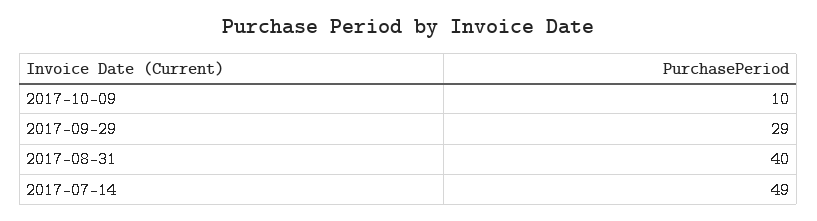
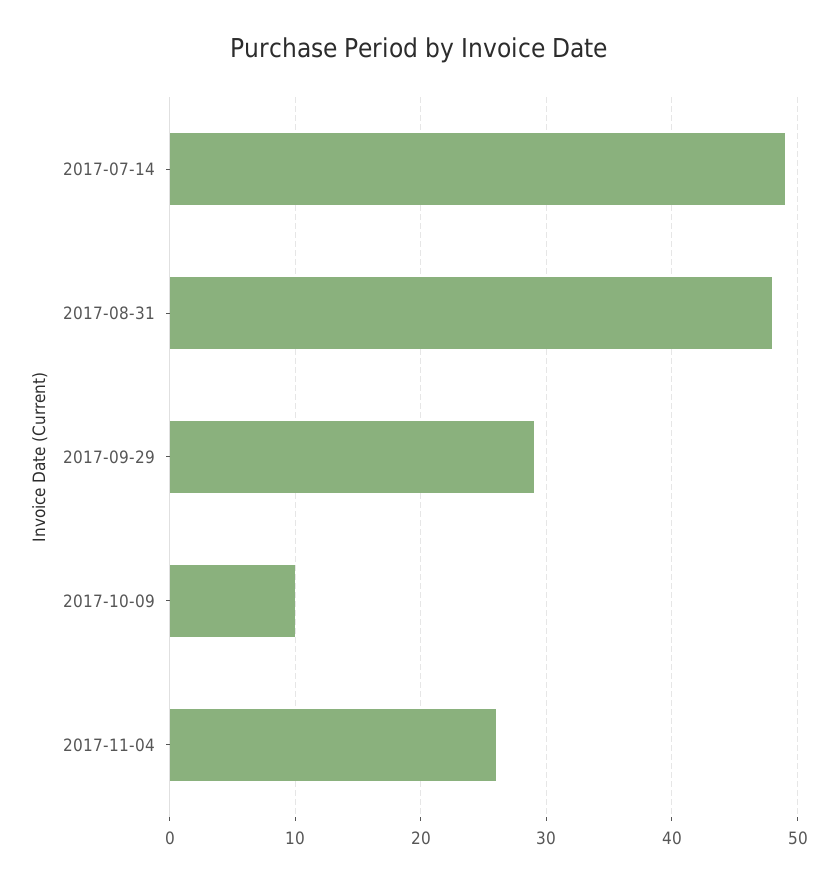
2017-08-31: 40 -> 48
2017-11-04: none -> 26

